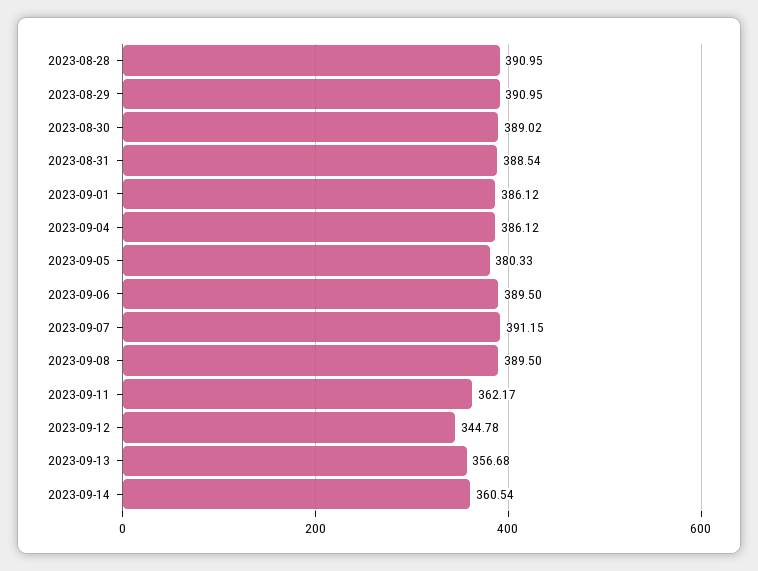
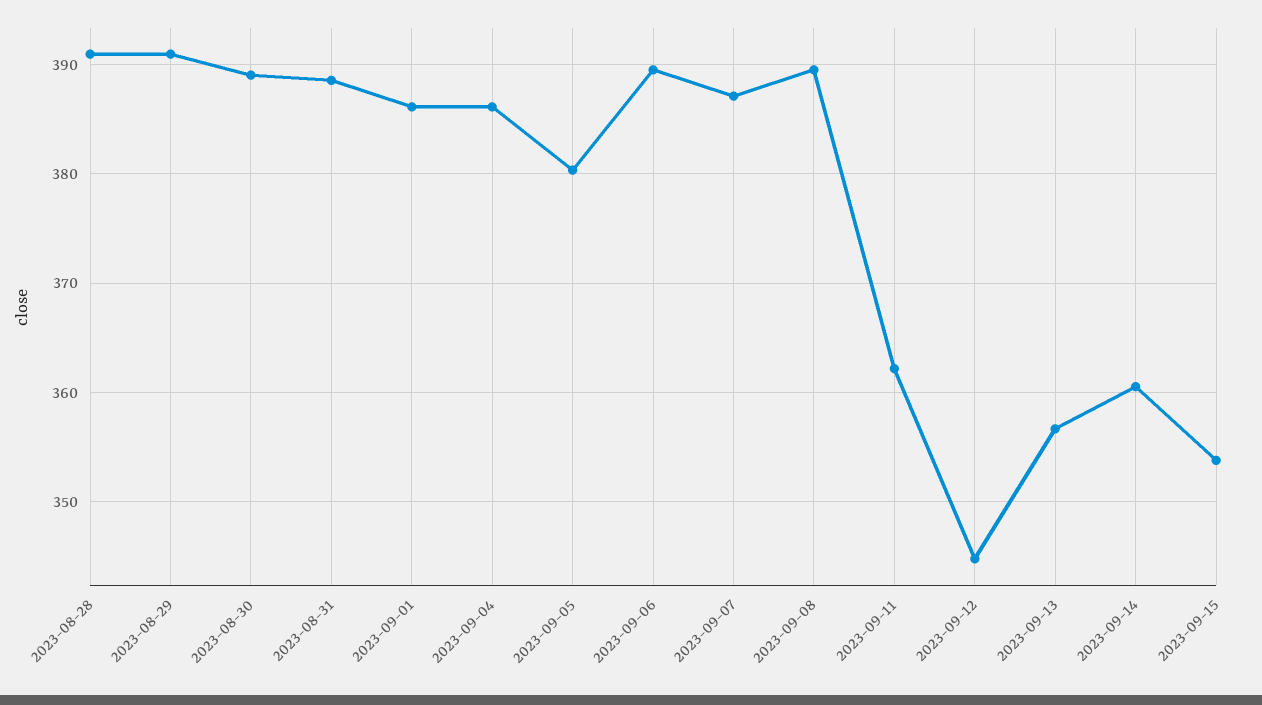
2023-09-07: 391.15 -> 387
2023-09-15: none -> 354

